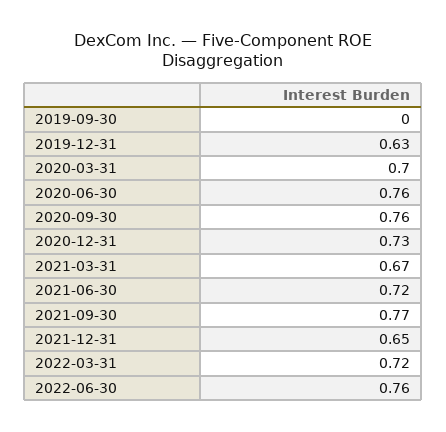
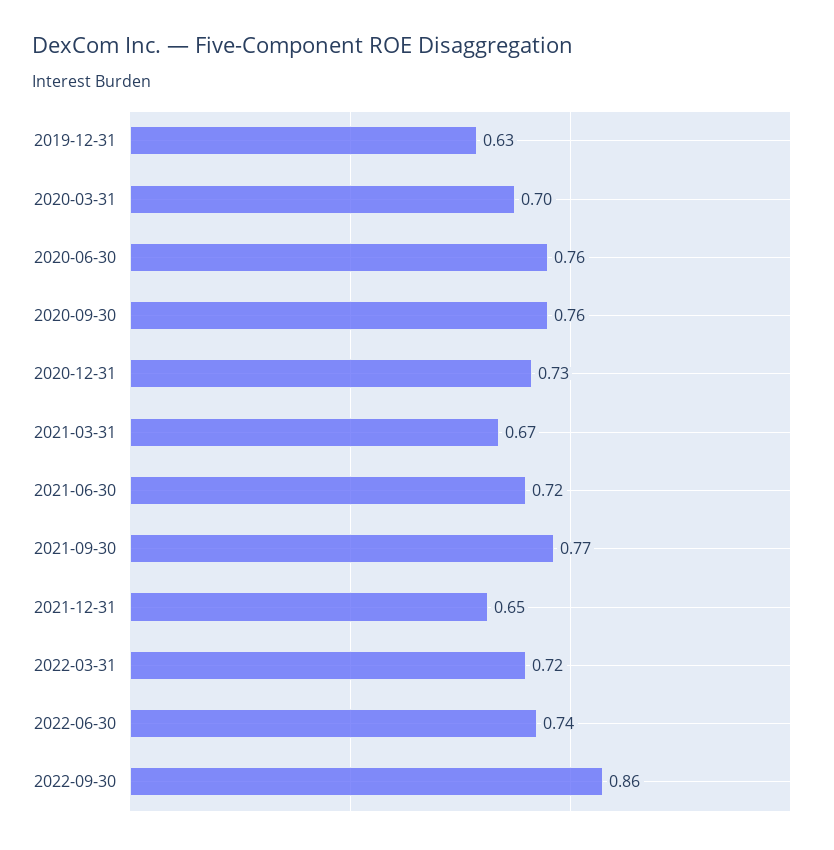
2019-09-30: 0 -> none
2022-06-30: 0.76 -> 0.74
2022-09-30: none -> 0.86

